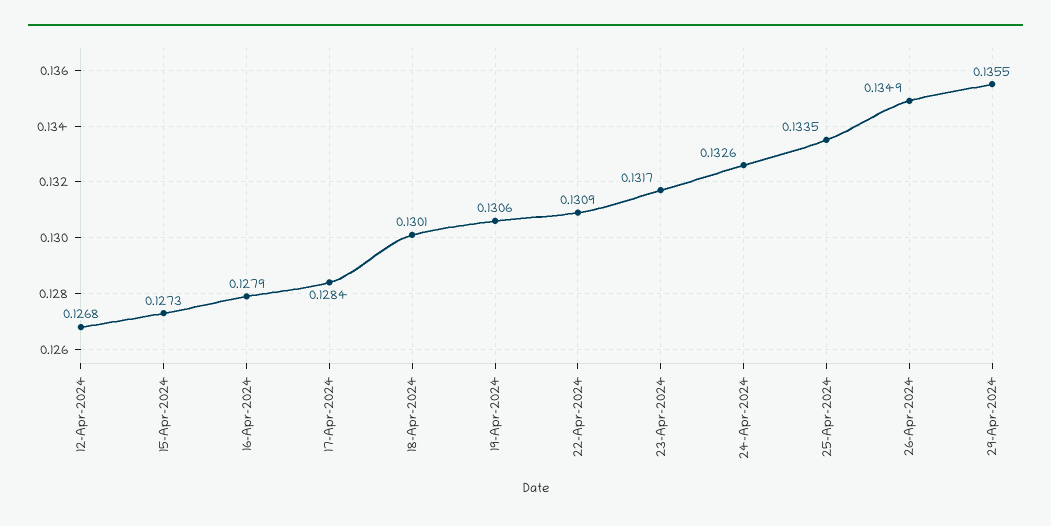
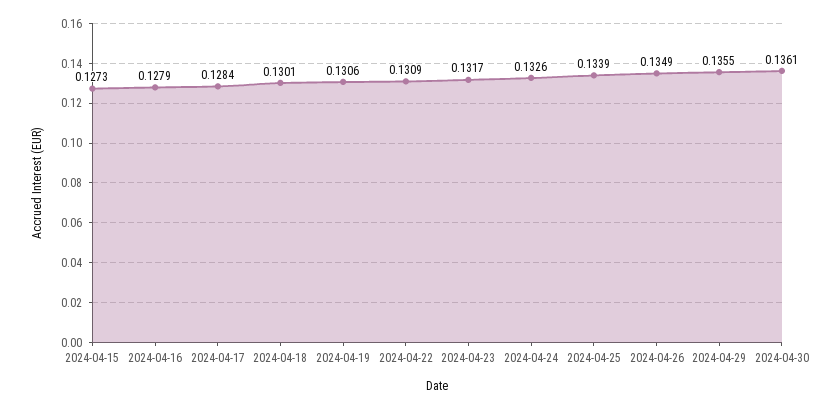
12-Apr-2024: 0.1268 -> none
25-Apr-2024: 0.1335 -> 0.1339
2024-04-30: none -> 0.1361

